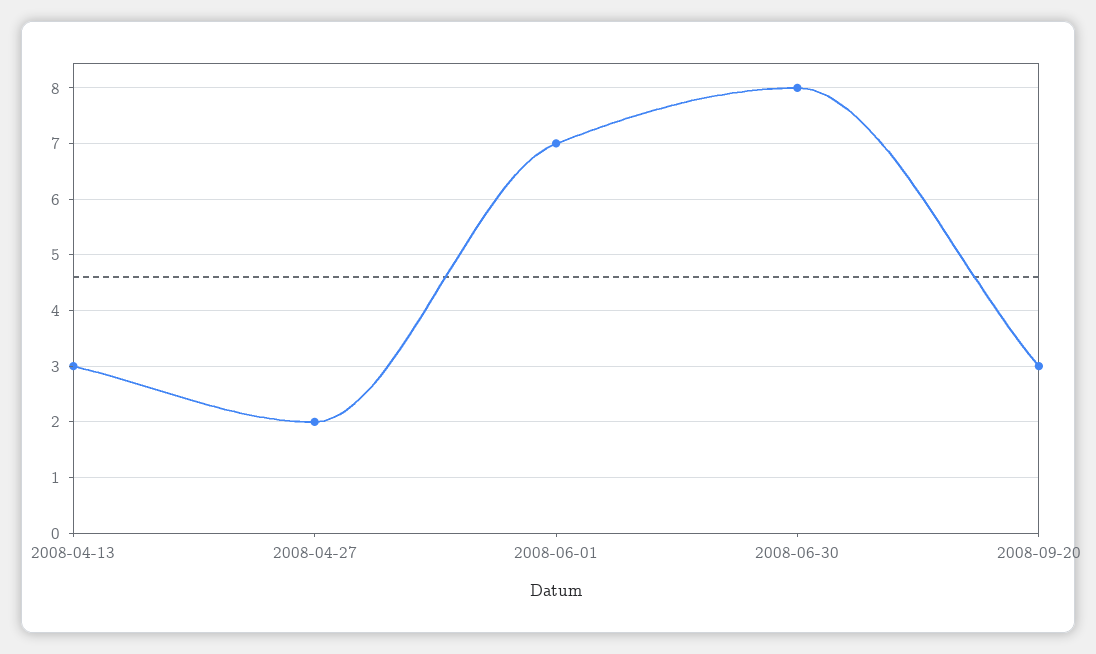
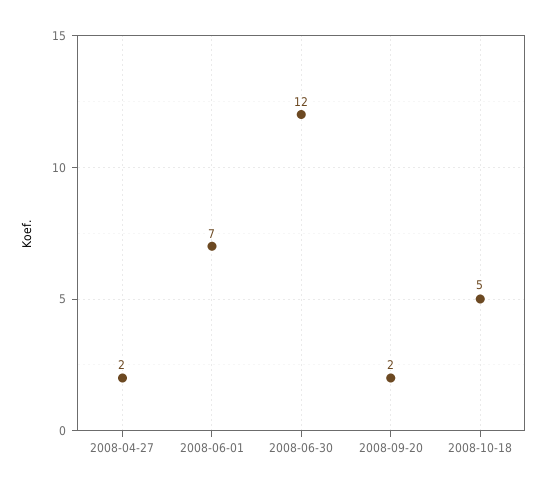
2008-04-13: 3 -> none
2008-06-30: 8 -> 12
2008-09-20: 3 -> 2
2008-10-18: none -> 5

